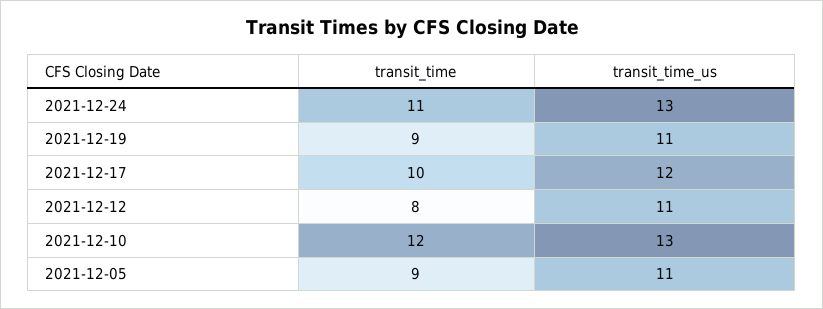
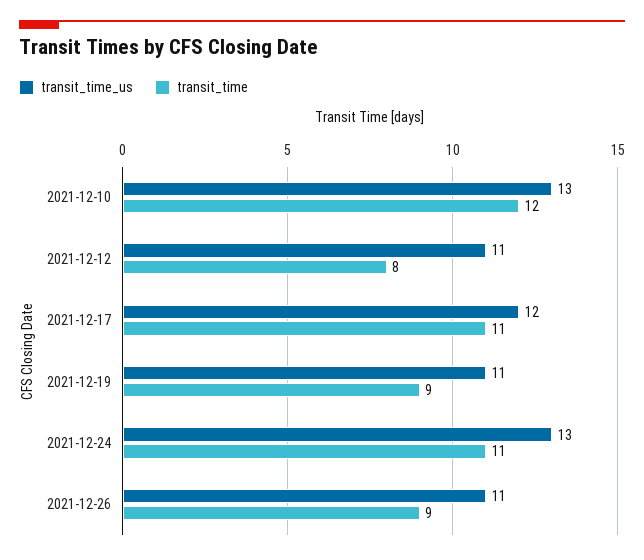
transit_time, 2021-12-17: 10 -> 11
transit_time, 2021-12-05: 9 -> none
transit_time_us, 2021-12-05: 11 -> none
transit_time_us, 2021-12-26: none -> 11
transit_time, 2021-12-26: none -> 9

